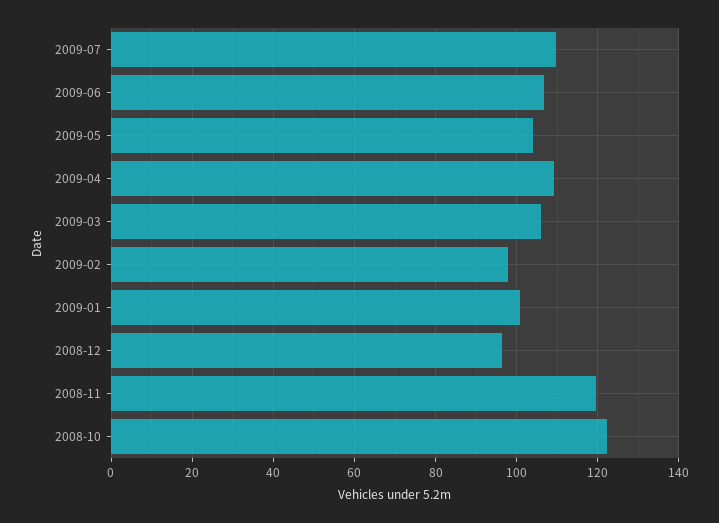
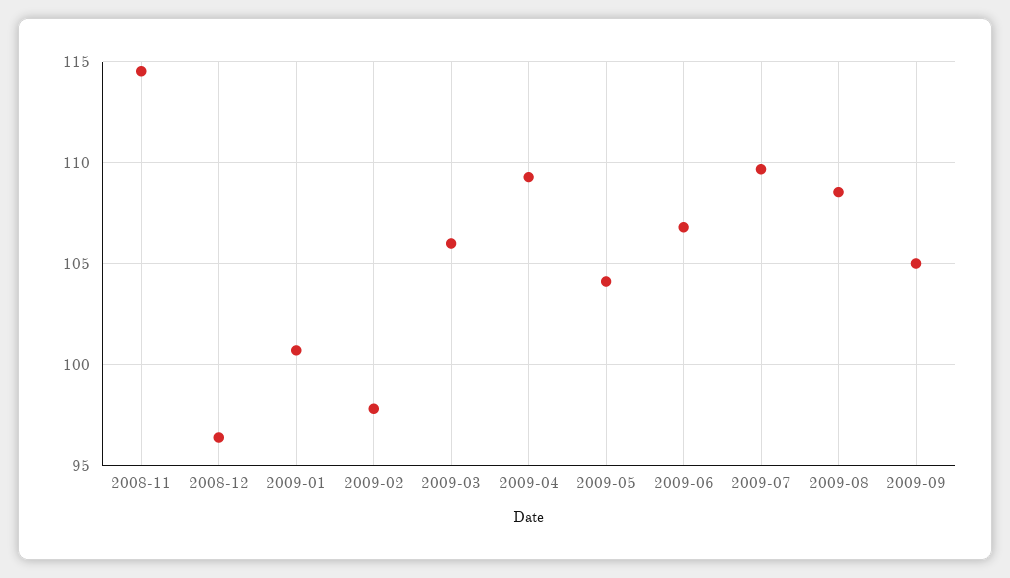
2008-11: 120 -> 114.5
2008-10: 122 -> none
2009-08: none -> 108.5
2009-09: none -> 105

